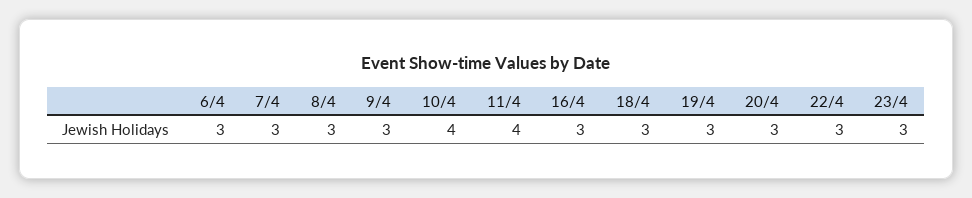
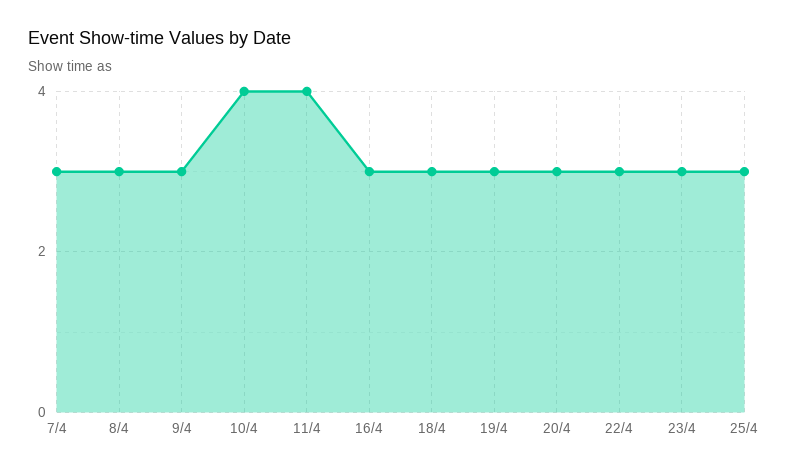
6/4: 3 -> none
25/4: none -> 3

